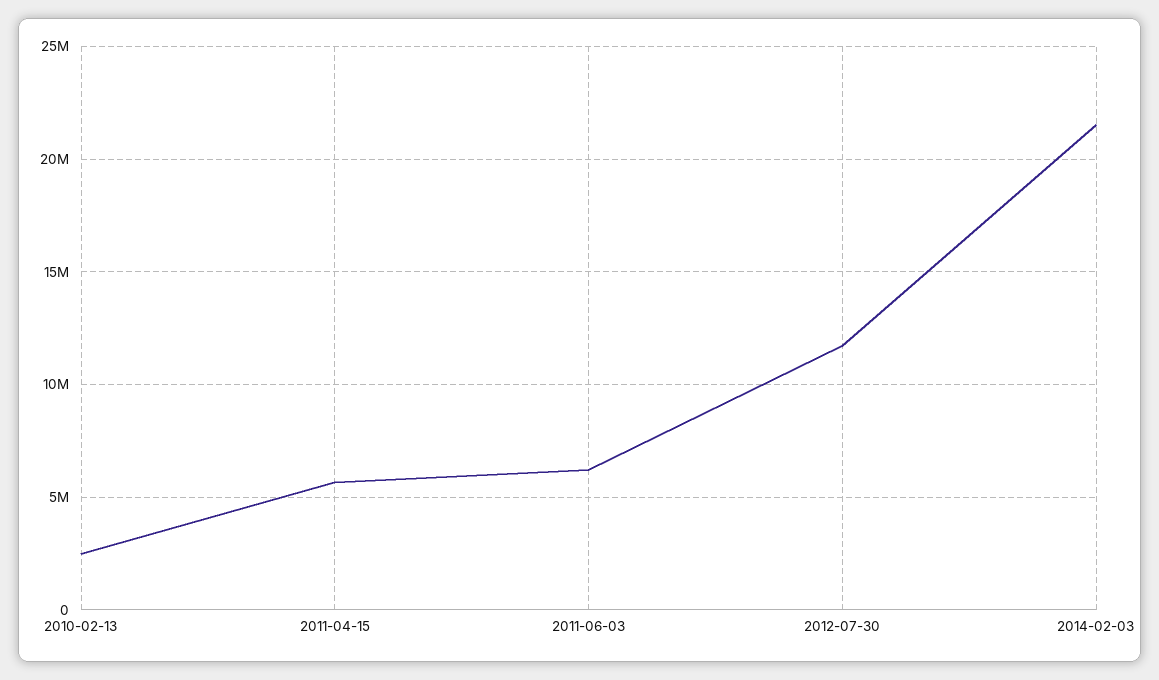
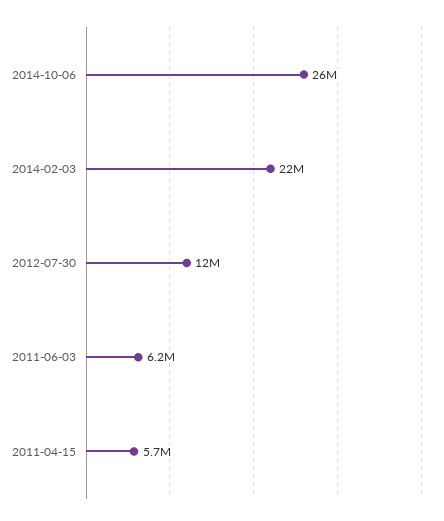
2010-02-13: 2500000 -> none
2014-10-06: none -> 26000000

